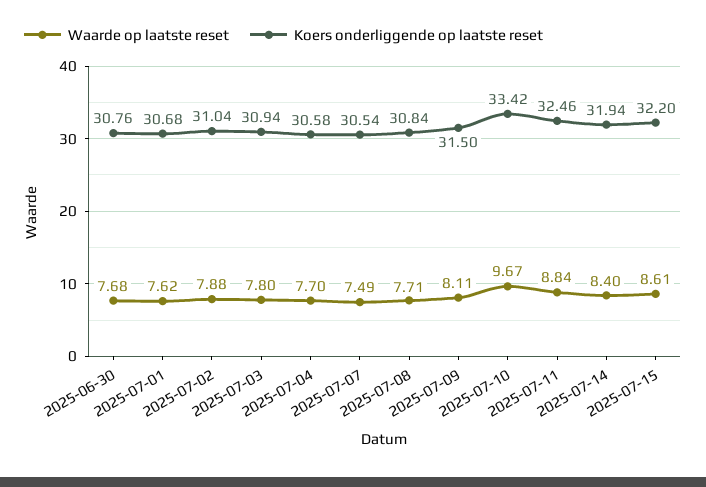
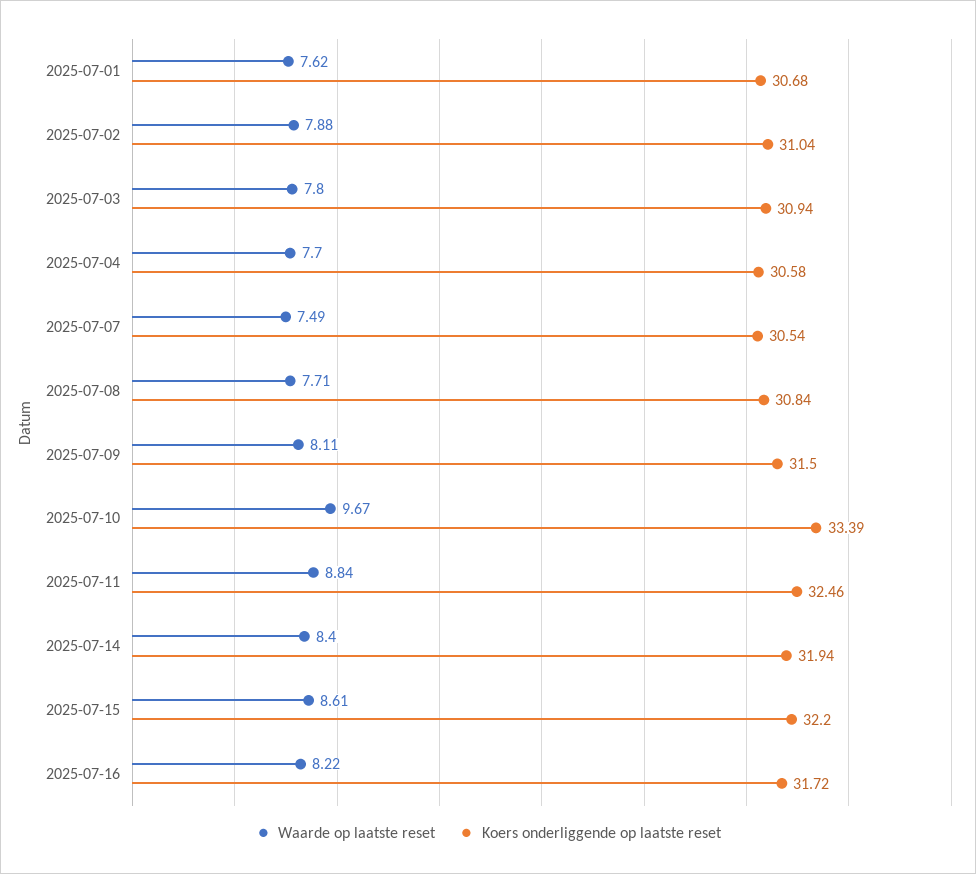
Waarde op laatste reset, 2025-06-30: 7.68 -> none
Koers onderliggende op laatste reset, 2025-06-30: 30.76 -> none
Koers onderliggende op laatste reset, 2025-07-10: 33.42 -> 33.39
Waarde op laatste reset, 2025-07-16: none -> 8.22
Koers onderliggende op laatste reset, 2025-07-16: none -> 31.72

